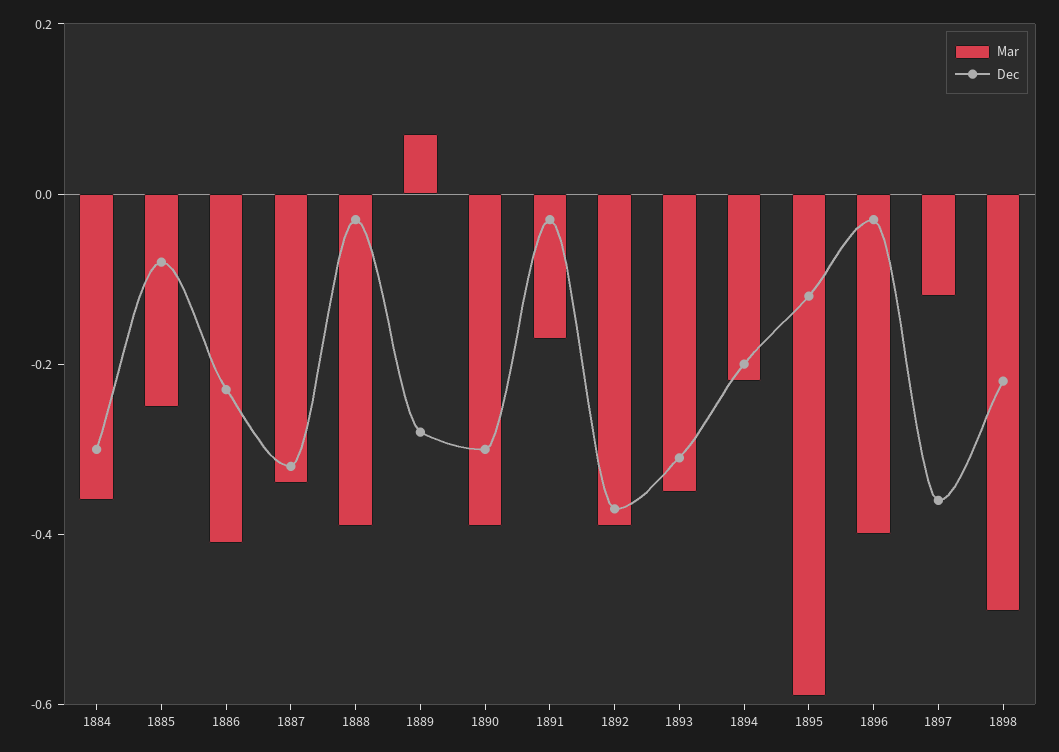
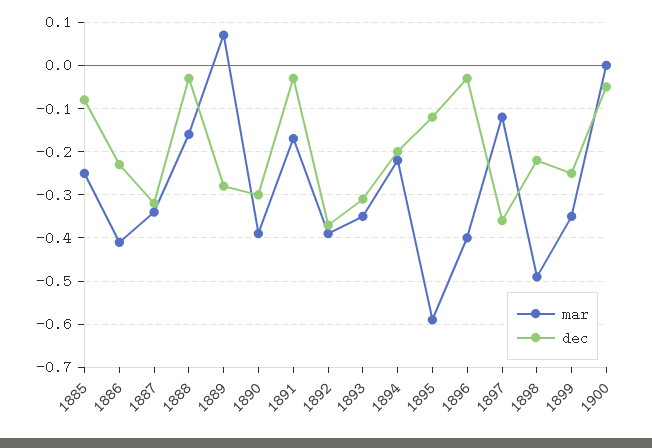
Mar, 1884: -0.35 -> none
Dec, 1884: -0.3 -> none
Mar, 1888: -0.4 -> -0.15
Mar, 1899: none -> -0.35
Dec, 1899: none -> -0.25
Mar, 1900: none -> 0
Dec, 1900: none -> -0.05

